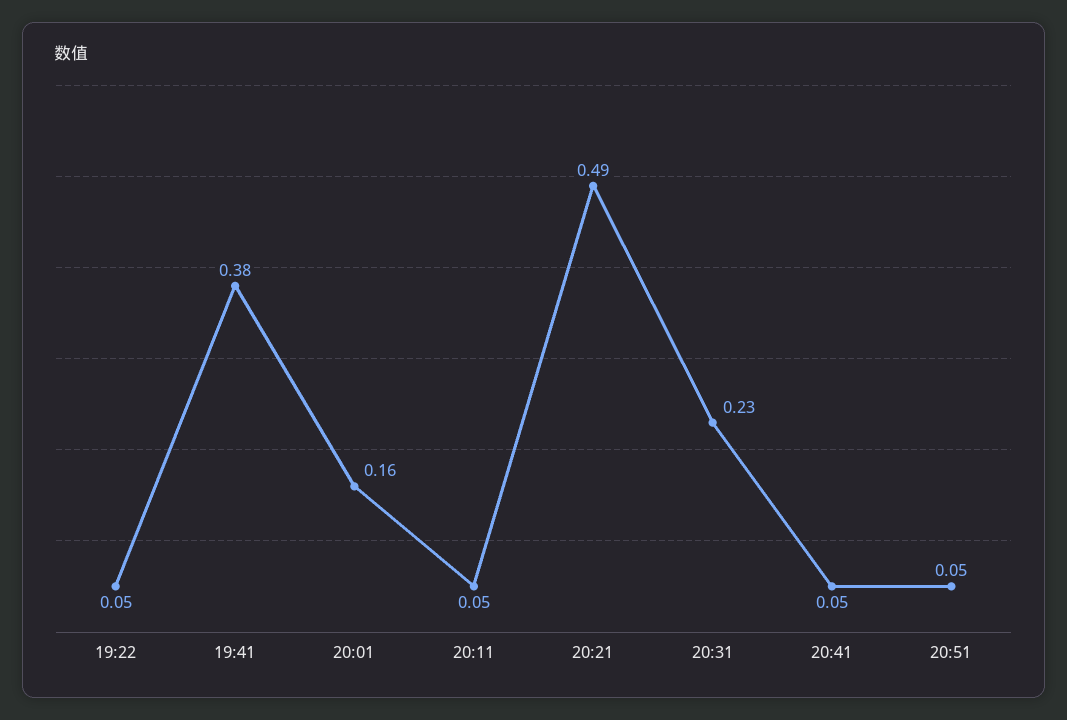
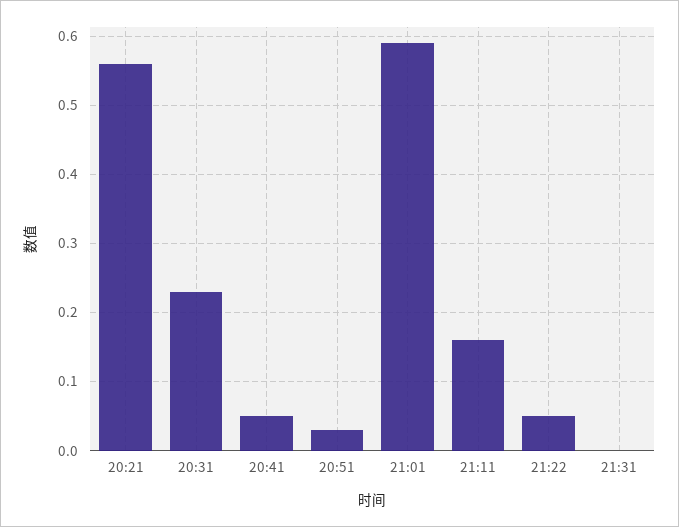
19:22: 0.05 -> none
19:41: 0.38 -> none
20:01: 0.16 -> none
20:11: 0.05 -> none
20:21: 0.49 -> 0.56
20:51: 0.05 -> 0.03
21:01: none -> 0.59
21:11: none -> 0.16
21:22: none -> 0.05
21:31: none -> 0

